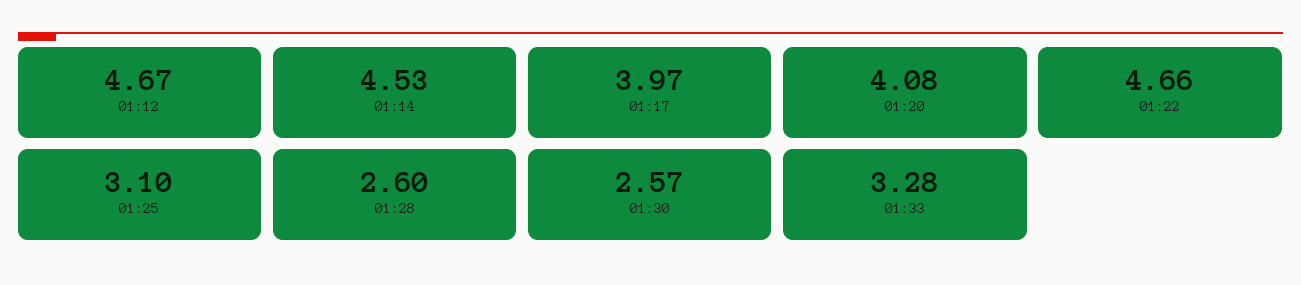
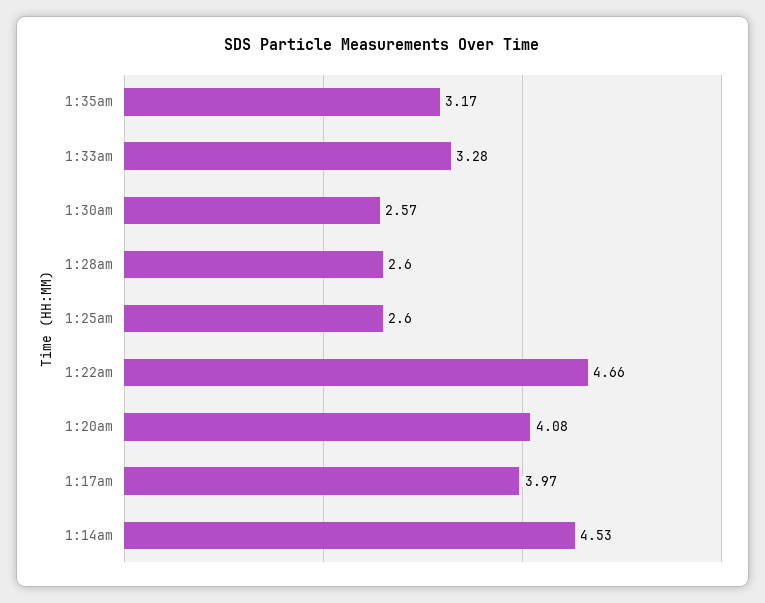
01:12: 4.67 -> none
01:25: 3.1 -> 2.6
1:35am: none -> 3.17

